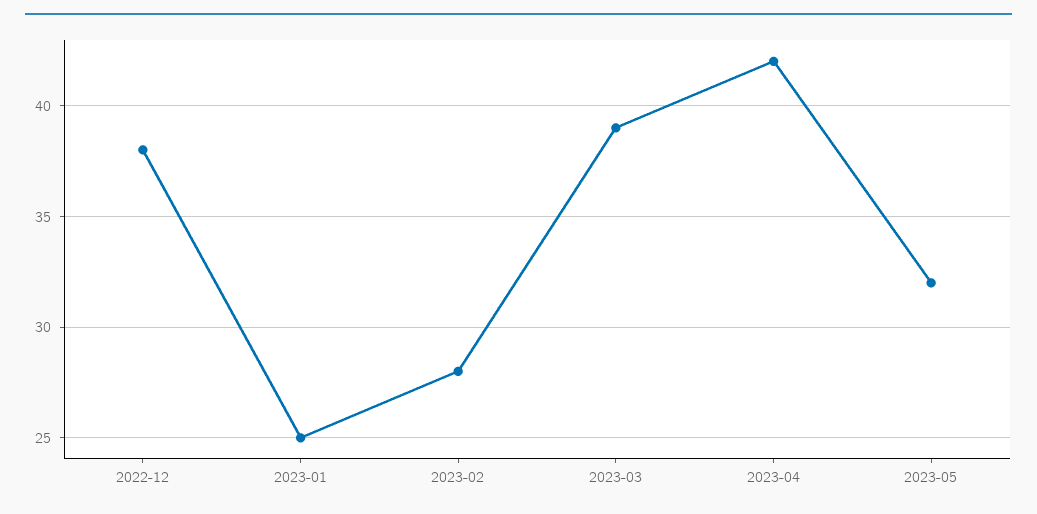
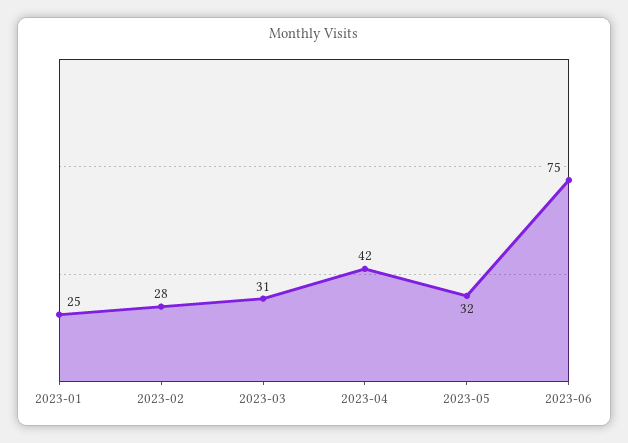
2022-12: 38 -> none
2023-03: 39 -> 31
2023-06: none -> 75

